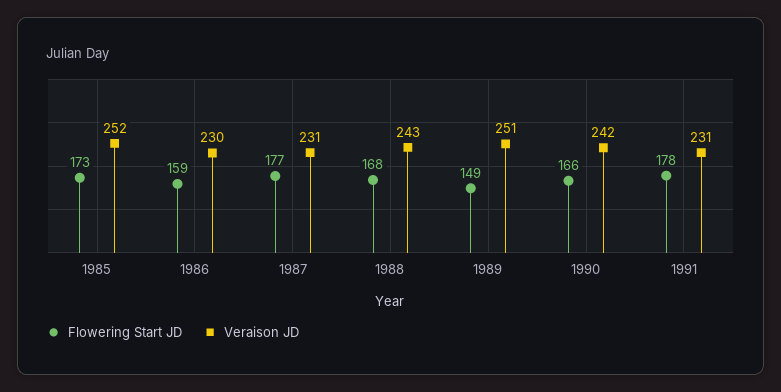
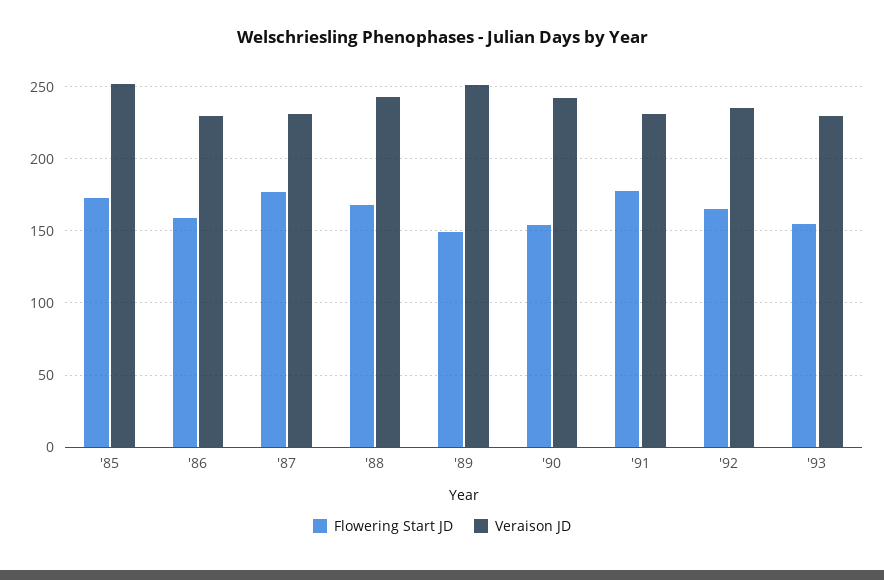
Flowering Start JD, 1990: 166 -> 155
Flowering Start JD, '92: none -> 165
Veraison JD, '92: none -> 235
Flowering Start JD, '93: none -> 155
Veraison JD, '93: none -> 230

